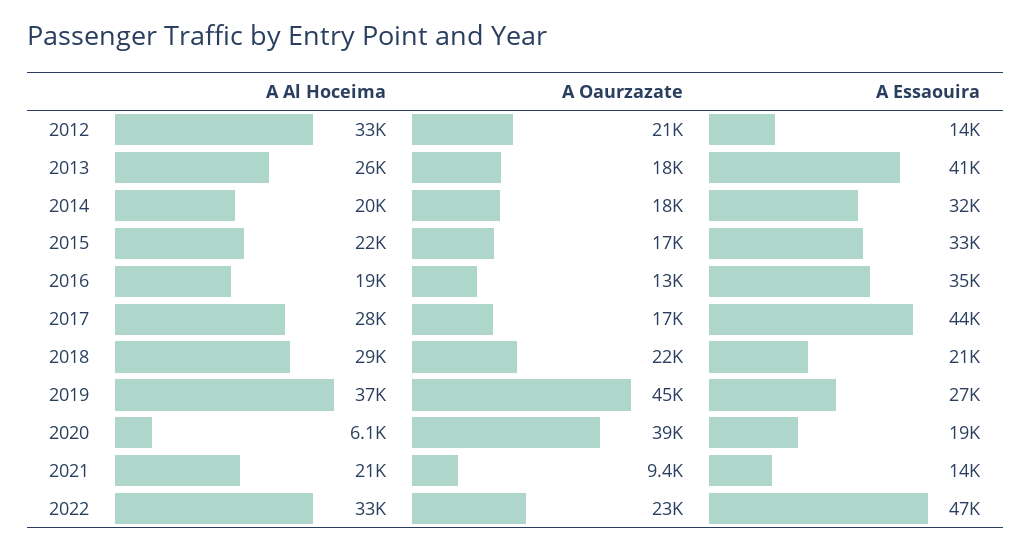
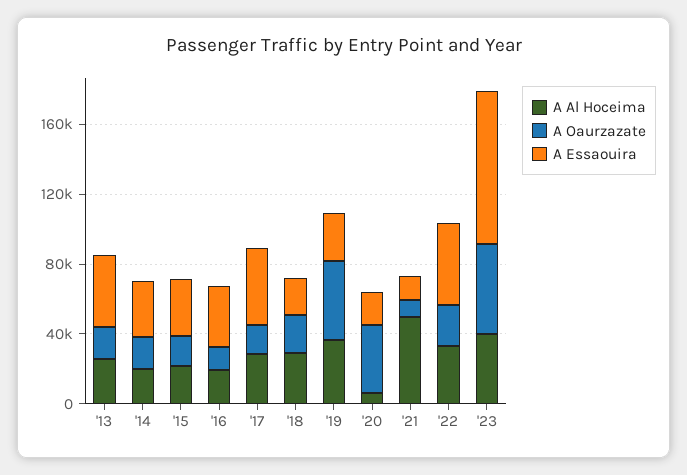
A Al Hoceima, 2012: 33000 -> none
A Oaurzazate, 2012: 21000 -> none
A Essaouira, 2012: 14000 -> none
A Al Hoceima, 2021: 21000 -> 50000
A Al Hoceima, '23: none -> 40000
A Oaurzazate, '23: none -> 50000
A Essaouira, '23: none -> 90000

